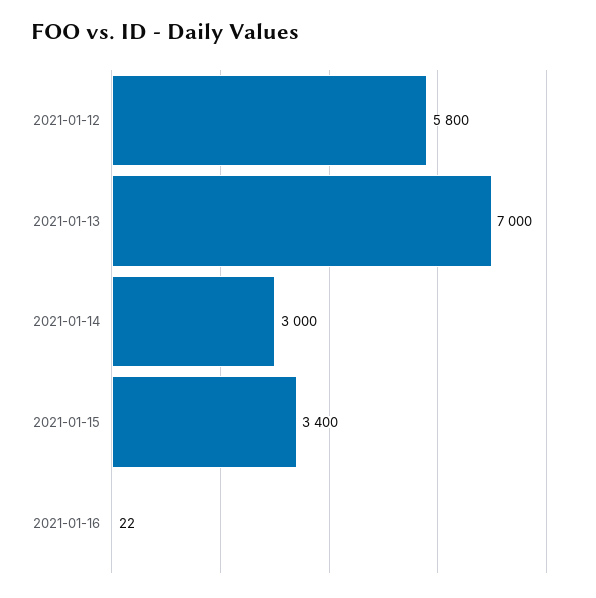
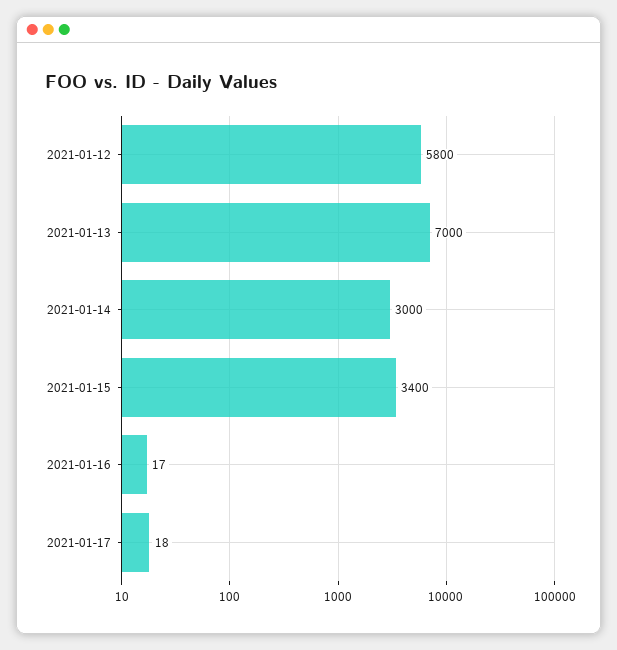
2021-01-16: 22 -> 17
2021-01-17: none -> 18

